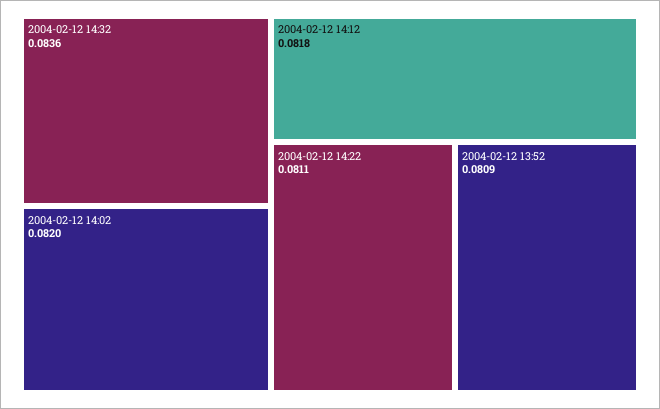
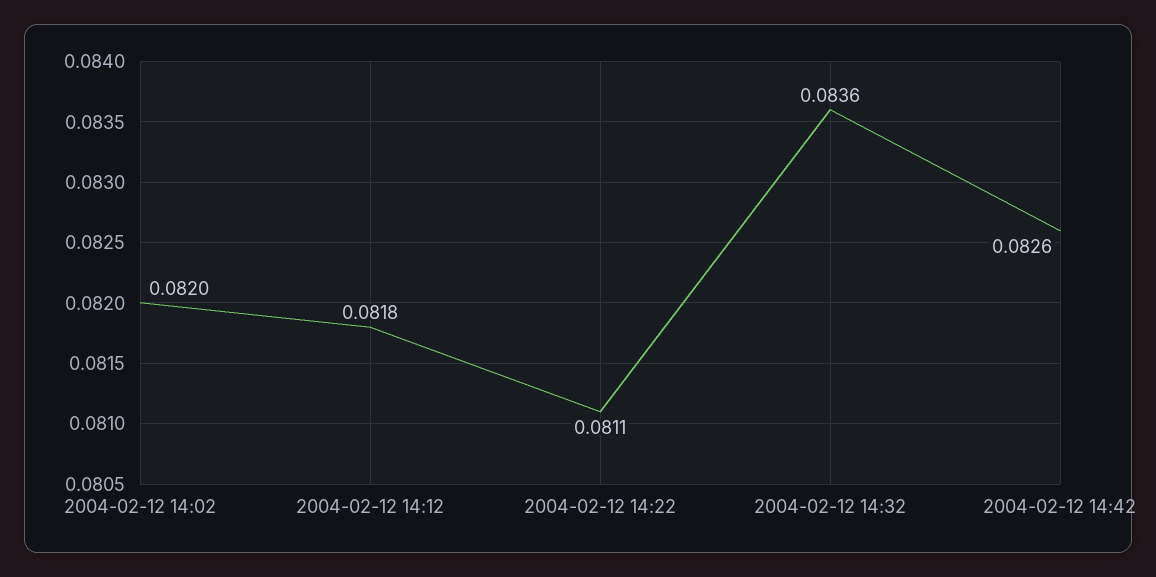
2004-02-12 13:52: 0.0809 -> none
2004-02-12 14:42: none -> 0.0826

